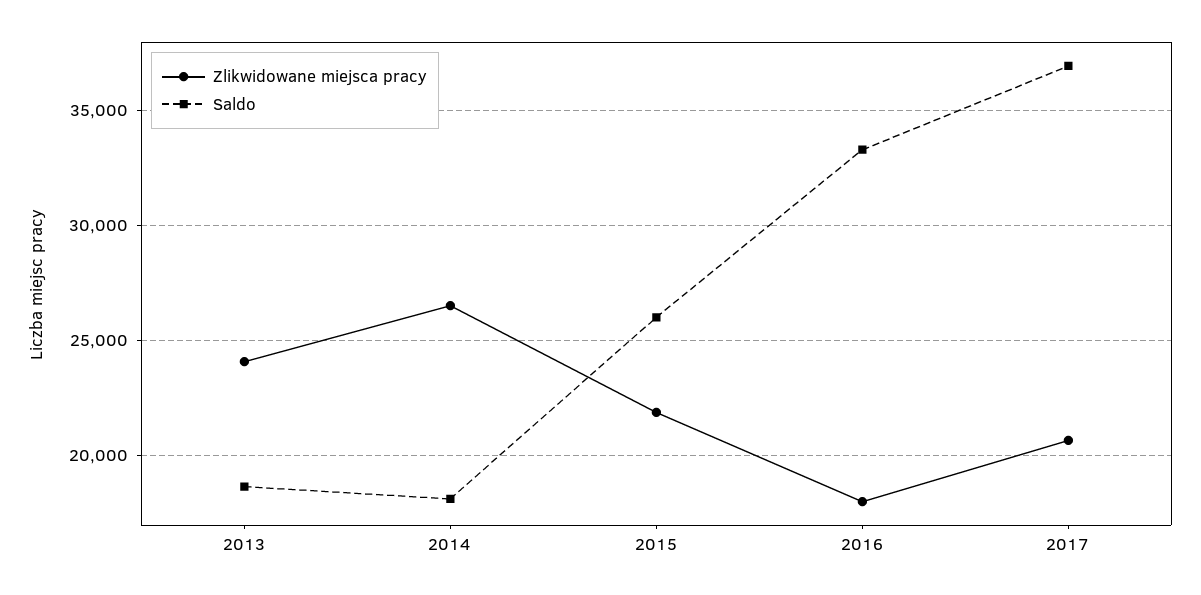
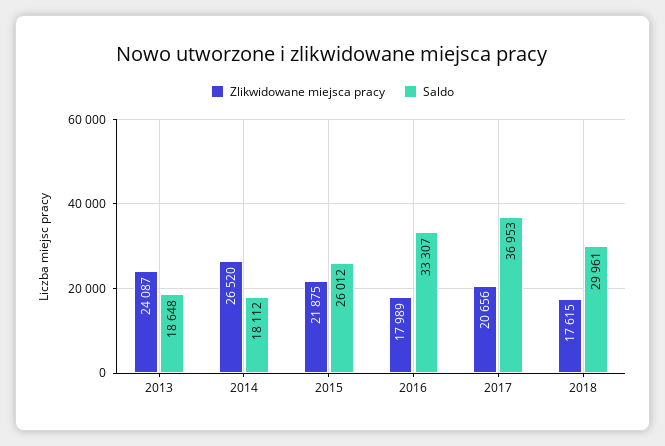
Zlikwidowane miejsca pracy, 2018: none -> 17615
Saldo, 2018: none -> 29961

